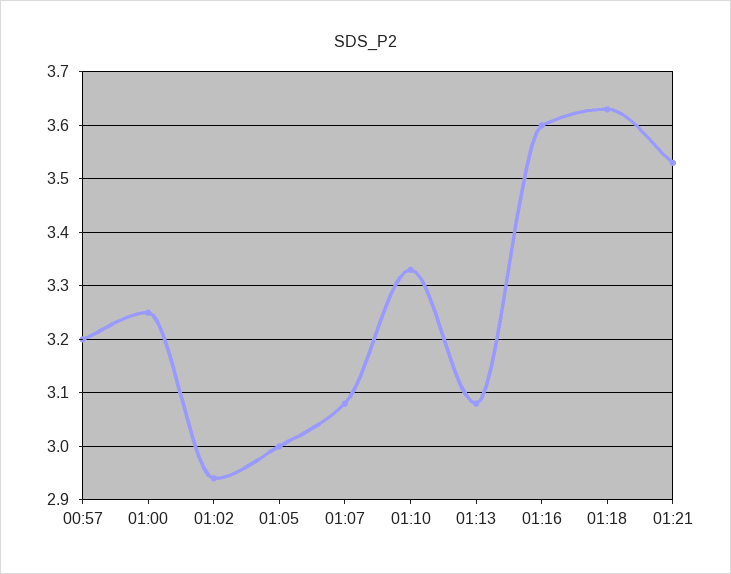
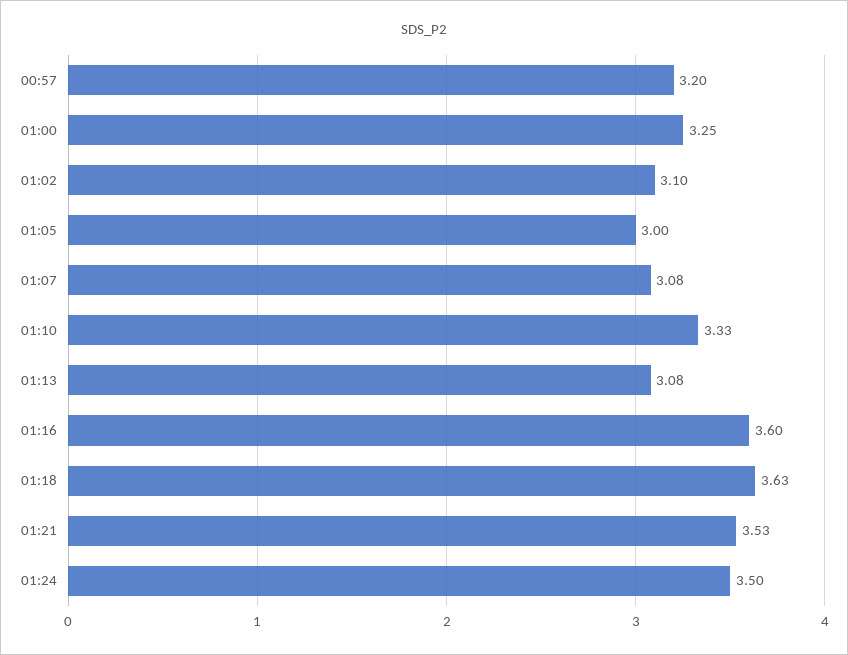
01:02: 2.95 -> 3.1
01:24: none -> 3.5

